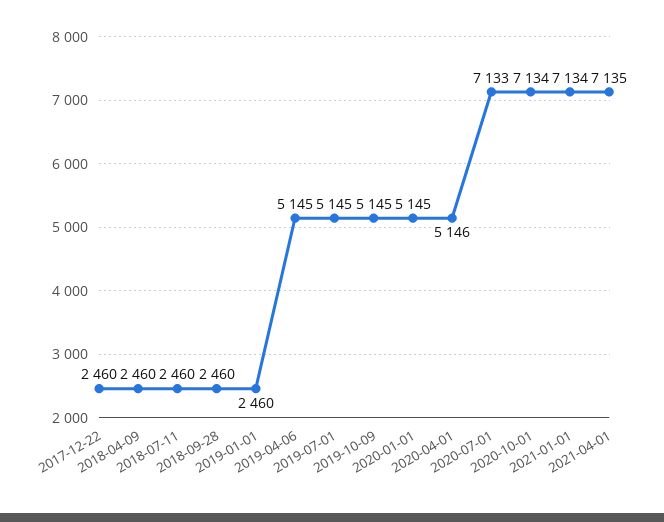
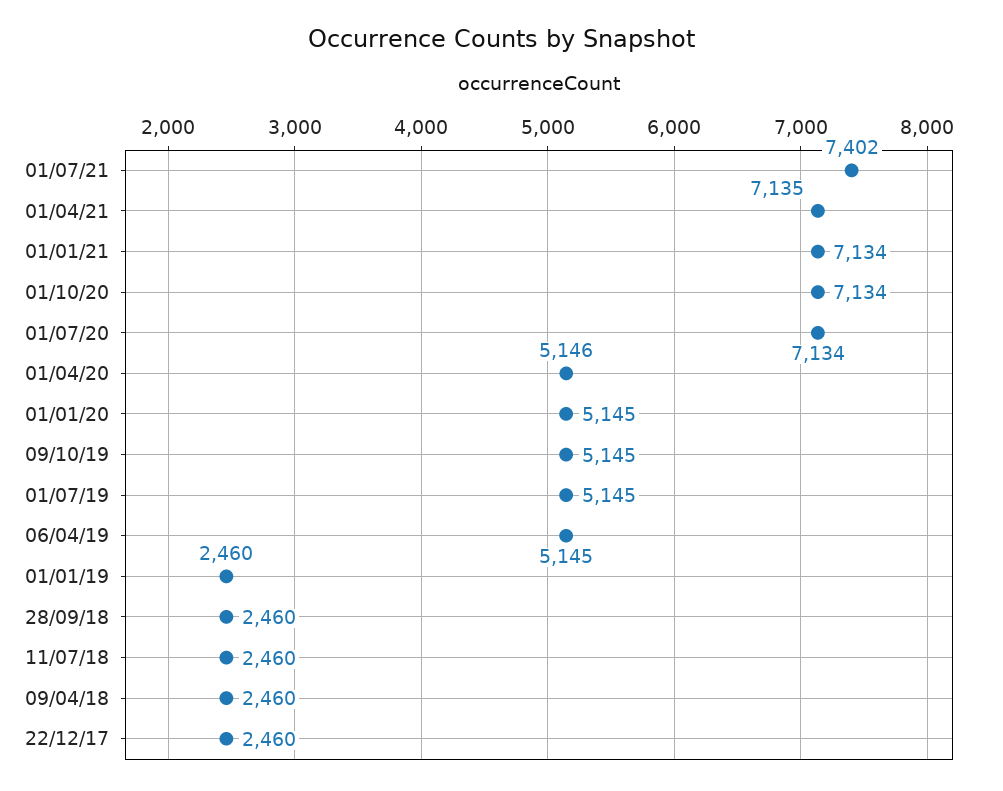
2020-07-01: 7133 -> 7134
01/07/21: none -> 7402

